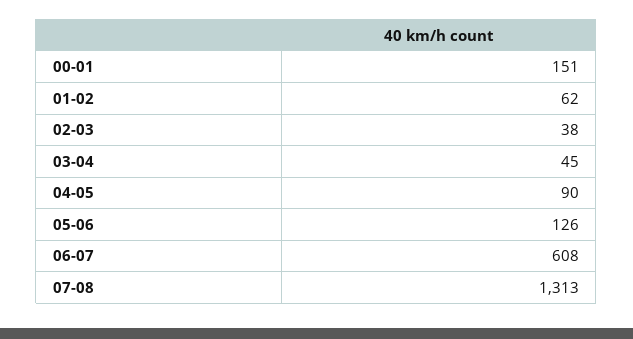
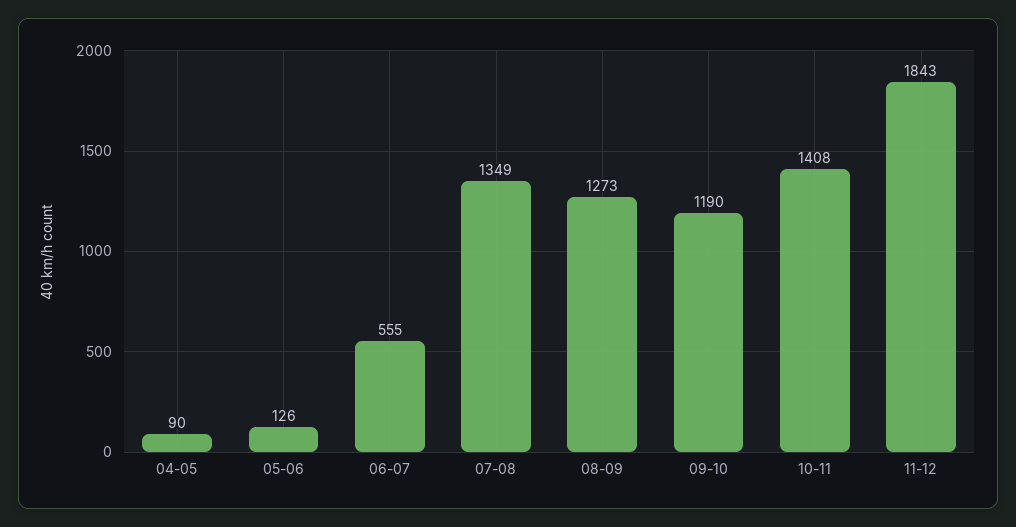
00-01: 151 -> none
01-02: 62 -> none
02-03: 38 -> none
03-04: 45 -> none
06-07: 608 -> 555
07-08: 1313 -> 1349
08-09: none -> 1273
09-10: none -> 1190
10-11: none -> 1408
11-12: none -> 1843

